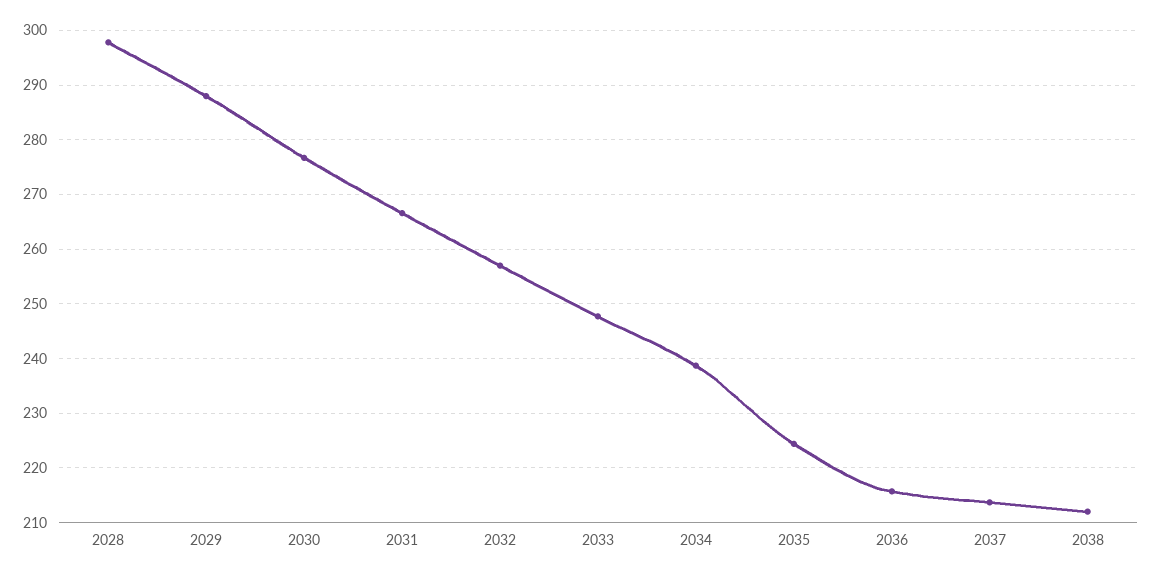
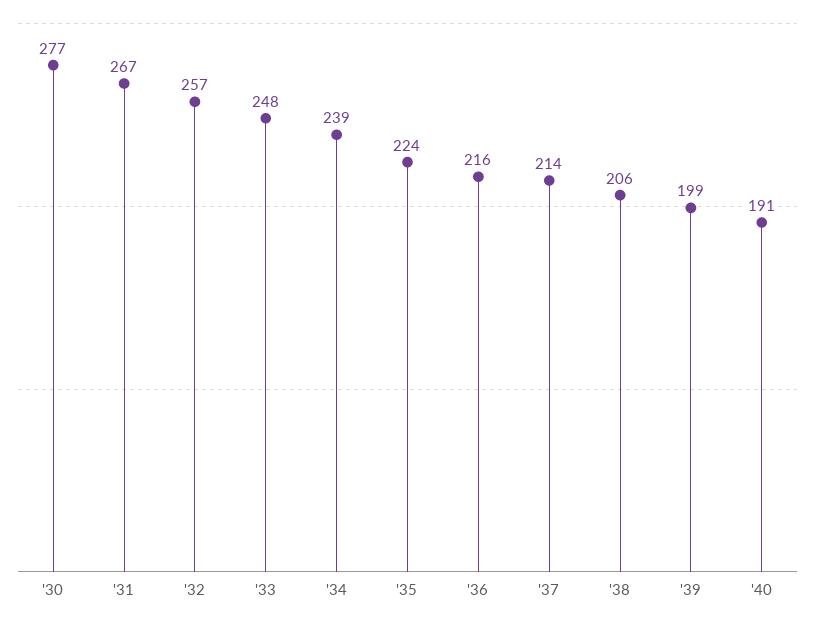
2028: 298 -> none
2029: 288 -> none
2038: 212 -> 206
'39: none -> 199
'40: none -> 191

